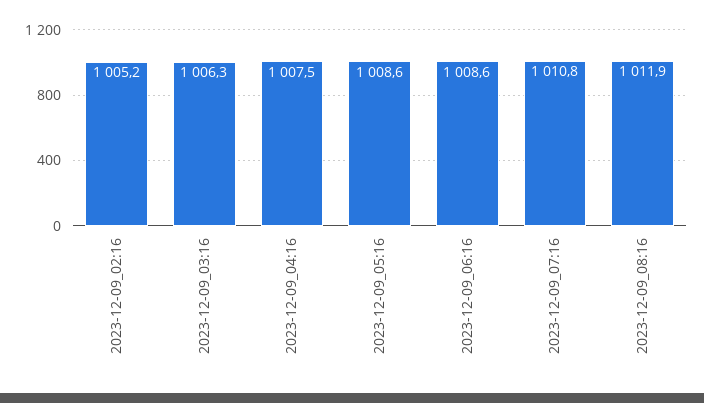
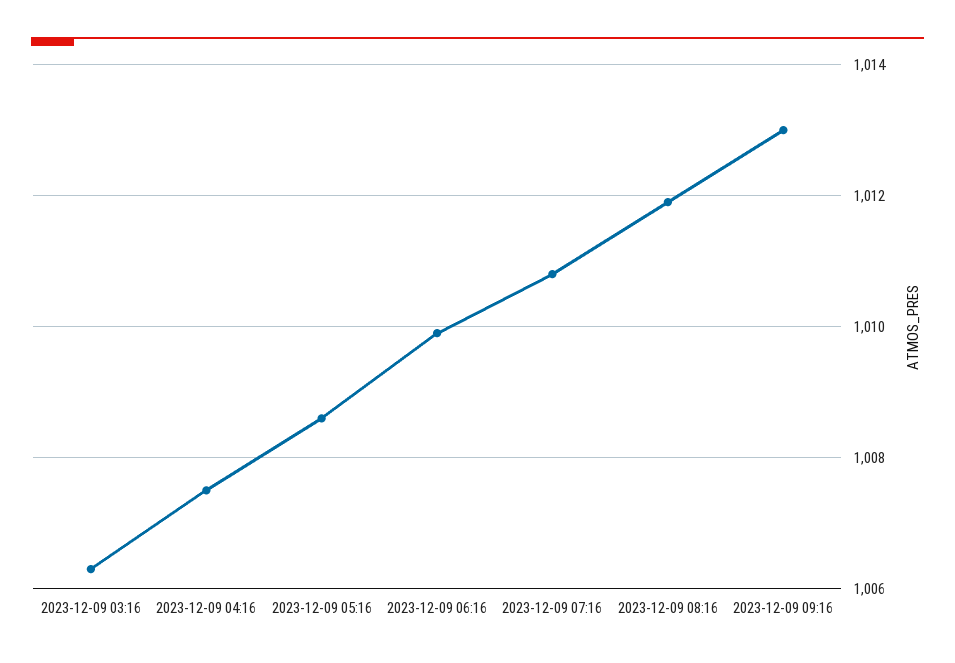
2023-12-09_02:16: 1005.2 -> none
2023-12-09_06:16: 1008.6 -> 1010
2023-12-09 09:16: none -> 1013

